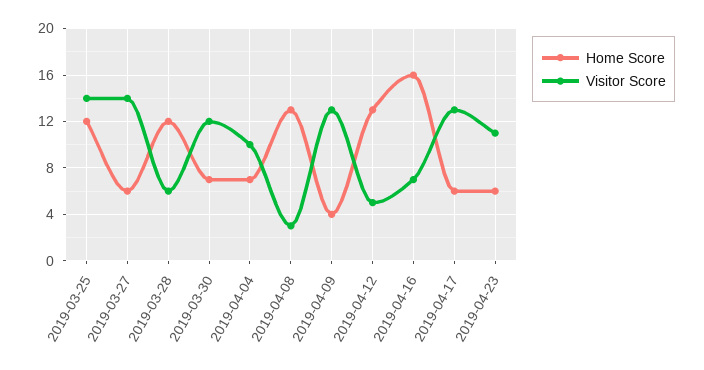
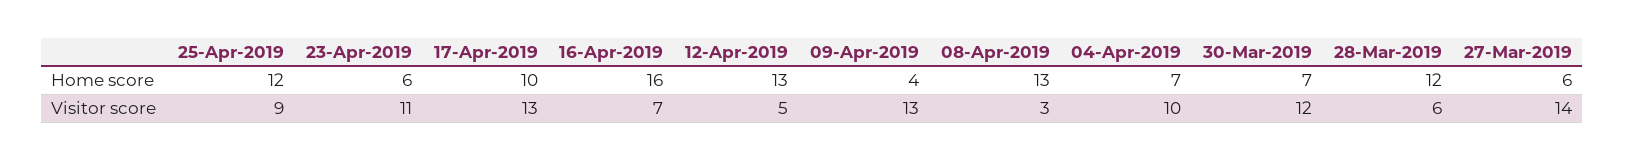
Home Score, 2019-03-25: 12 -> none
Visitor Score, 2019-03-25: 14 -> none
Home Score, 2019-04-17: 6 -> 10
Home Score, 25-Apr-2019: none -> 12
Visitor Score, 25-Apr-2019: none -> 9

